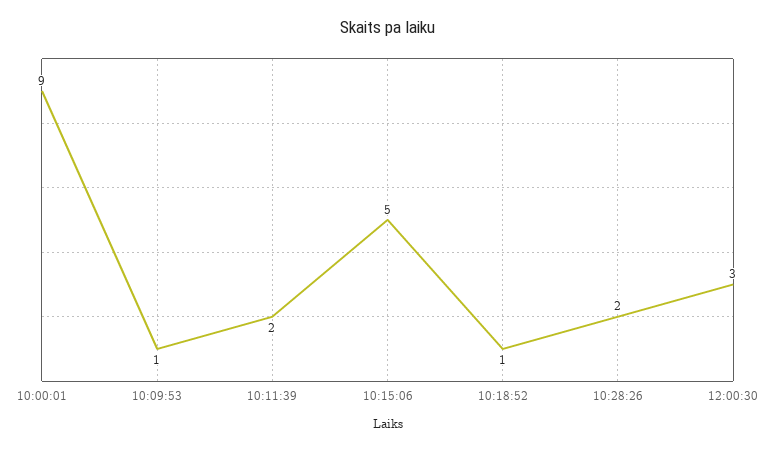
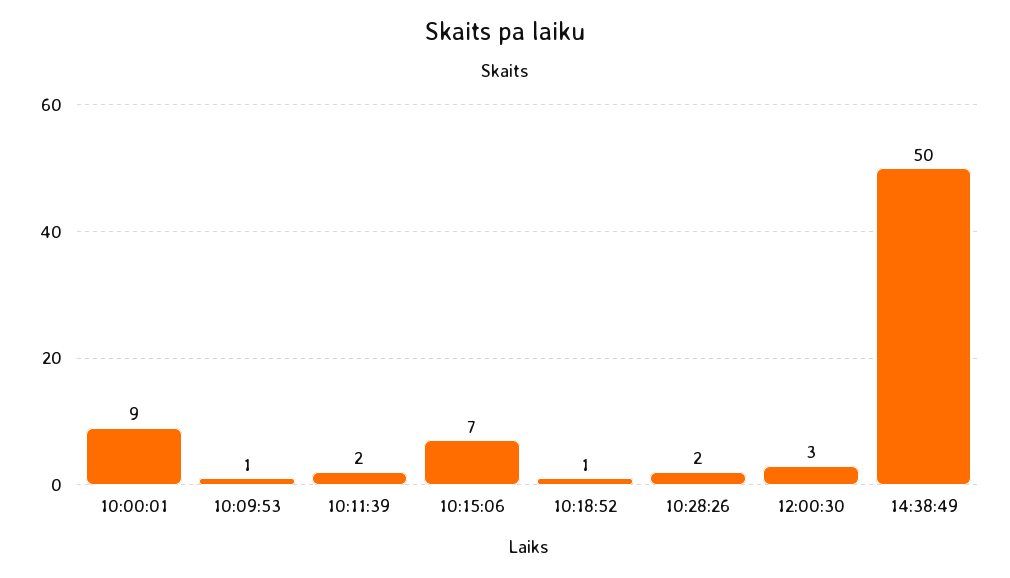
10:15:06: 5 -> 7
14:38:49: none -> 50

